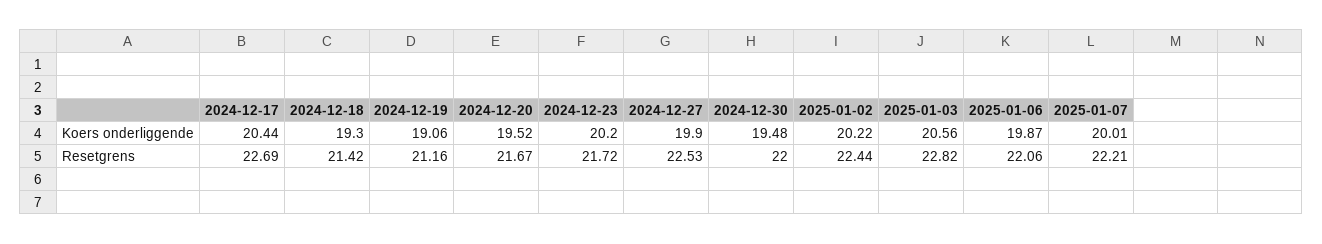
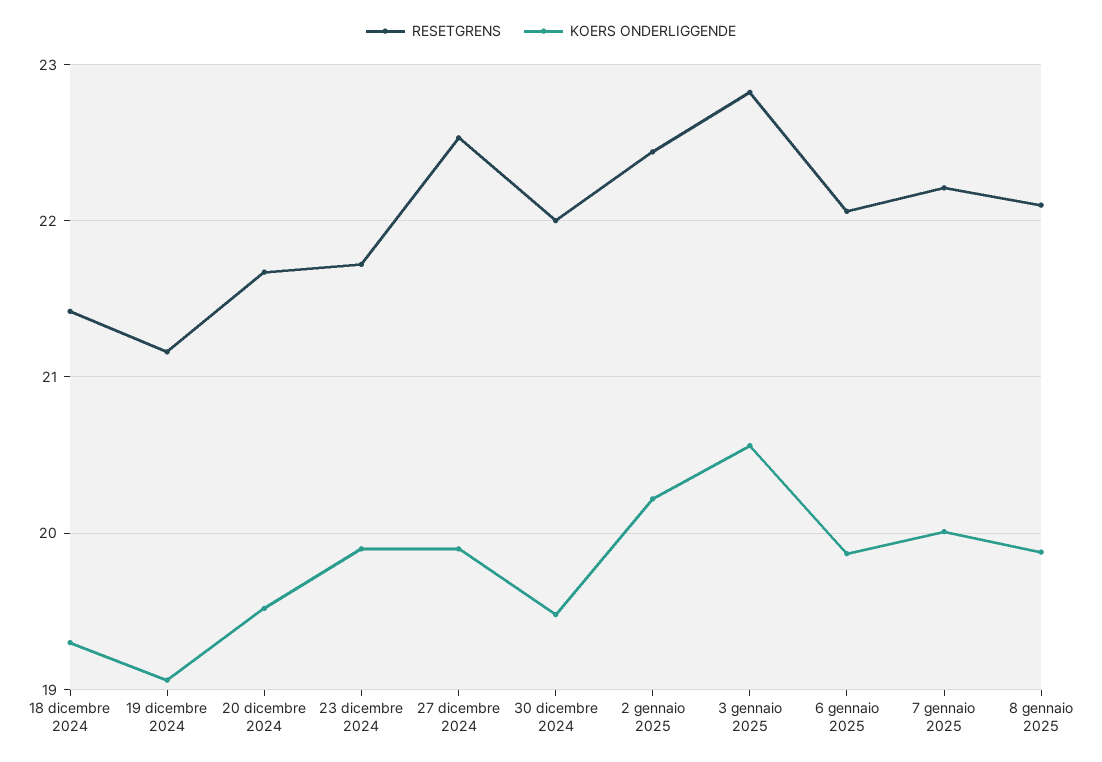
Koers onderliggende, 2024-12-17: 20.44 -> none
Koers onderliggende, 2024-12-23: 20.2 -> 19.9
Resetgrens, 2024-12-17: 22.69 -> none
Resetgrens, 8 gennaio 2025: none -> 22.1
Koers onderliggende, 8 gennaio 2025: none -> 19.9

